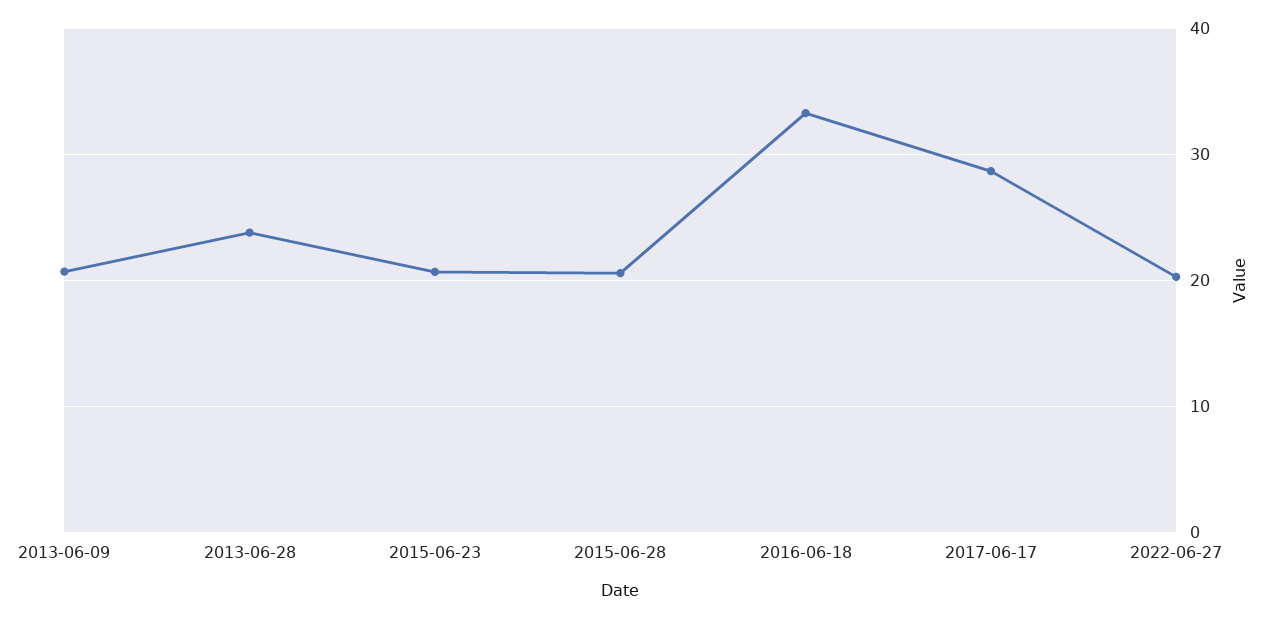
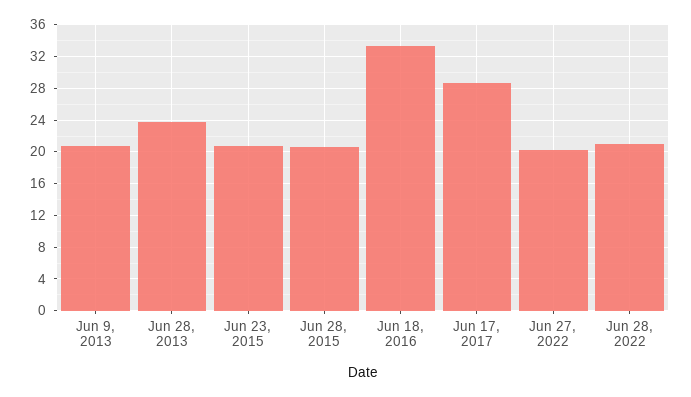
Jun 28, 2022: none -> 21

